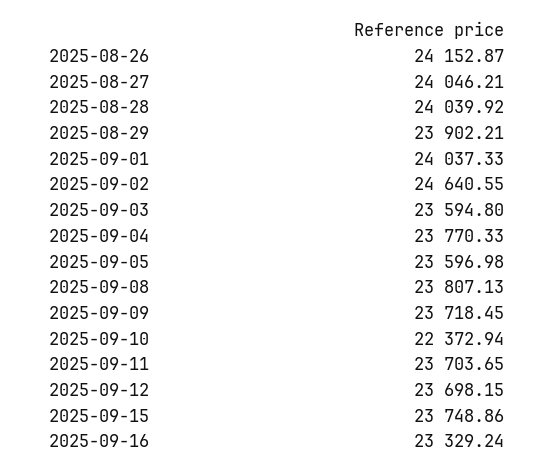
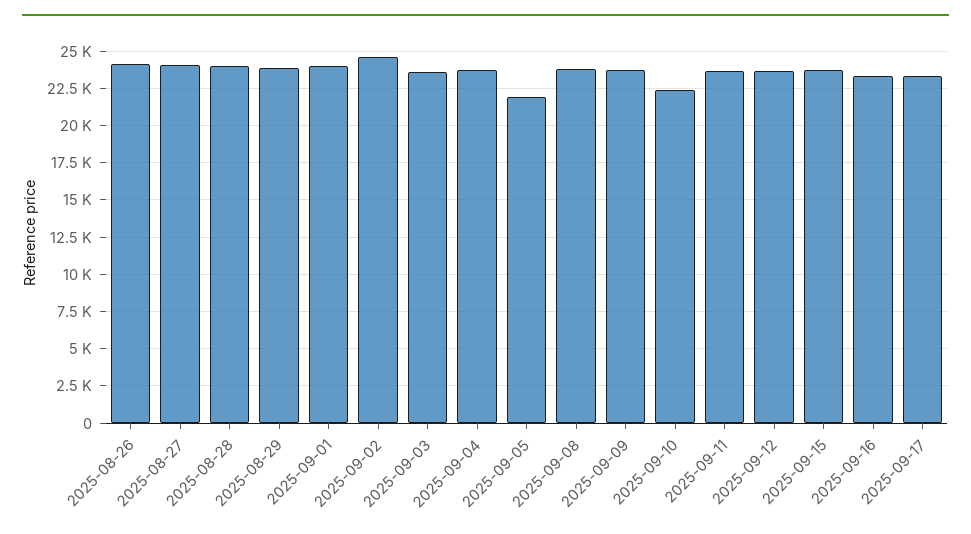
2025-09-05: 23596.98 -> 22000
2025-09-17: none -> 23500

